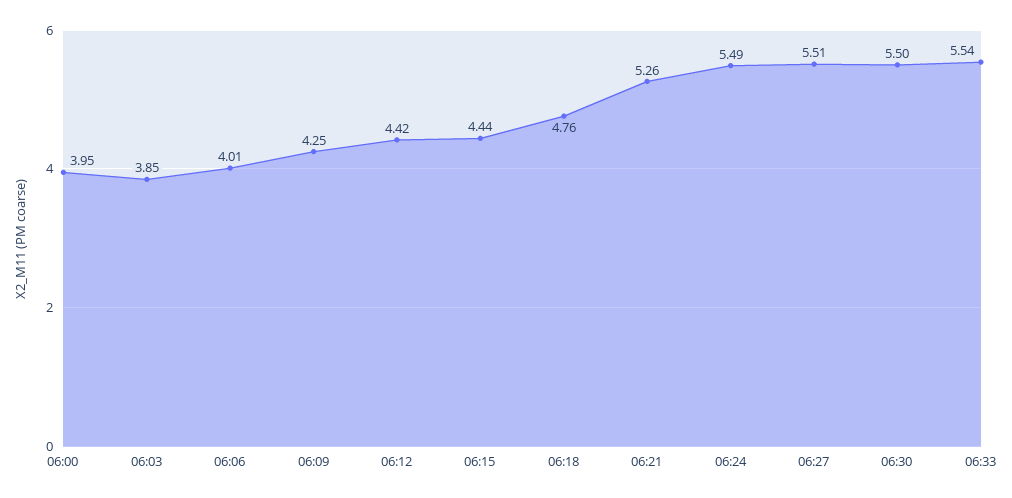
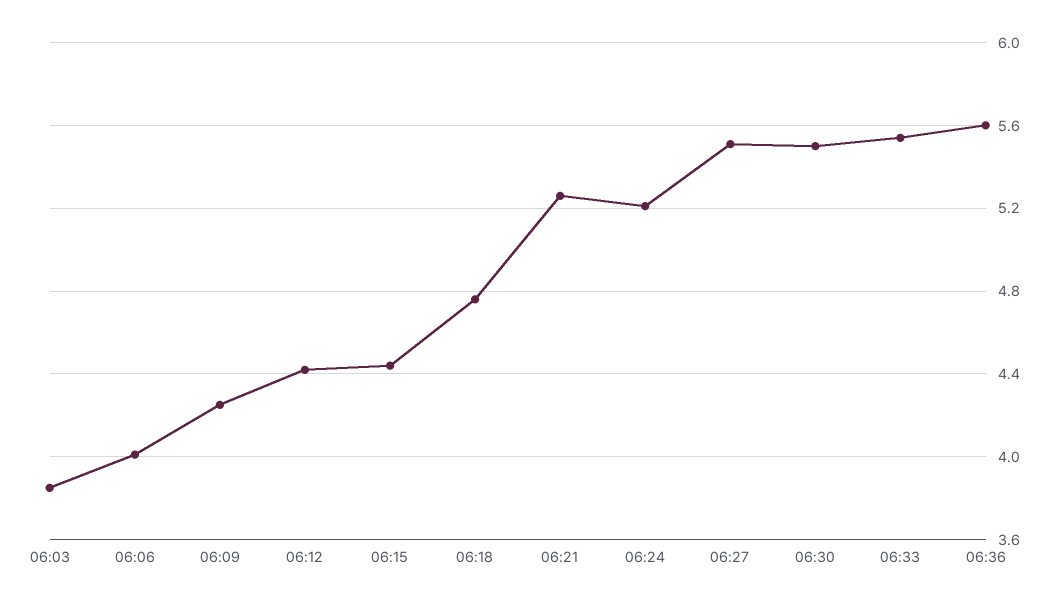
06:00: 3.95 -> none
06:24: 5.49 -> 5.2
06:36: none -> 5.6

